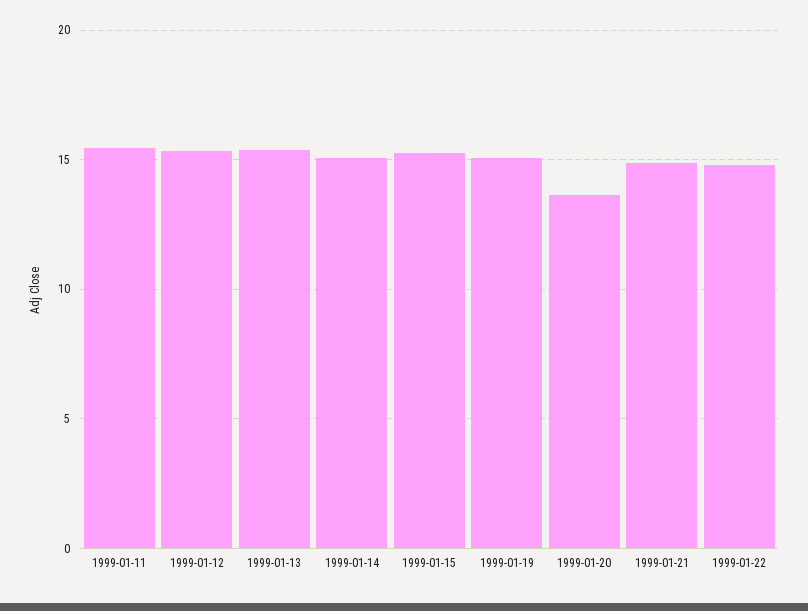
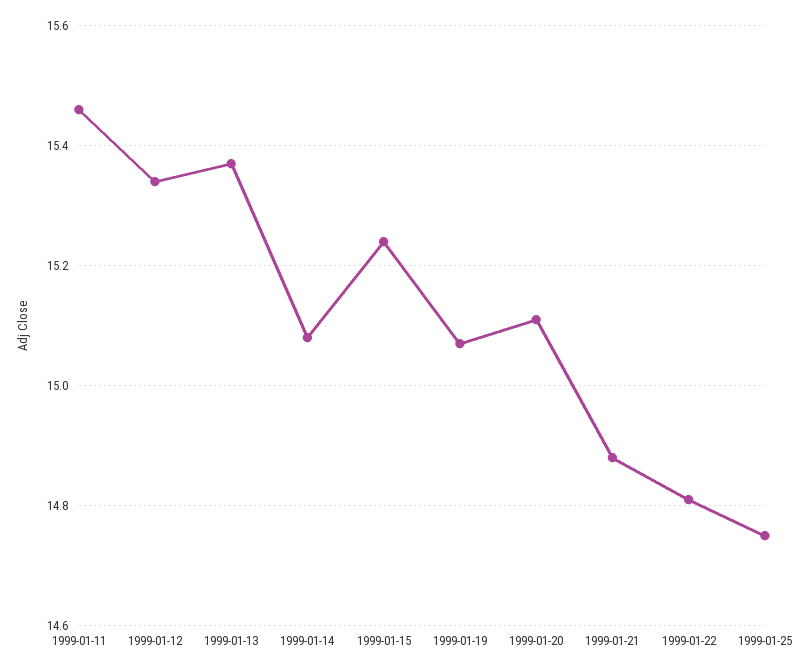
1999-01-20: 13.5 -> 15.1
1999-01-25: none -> 14.75

